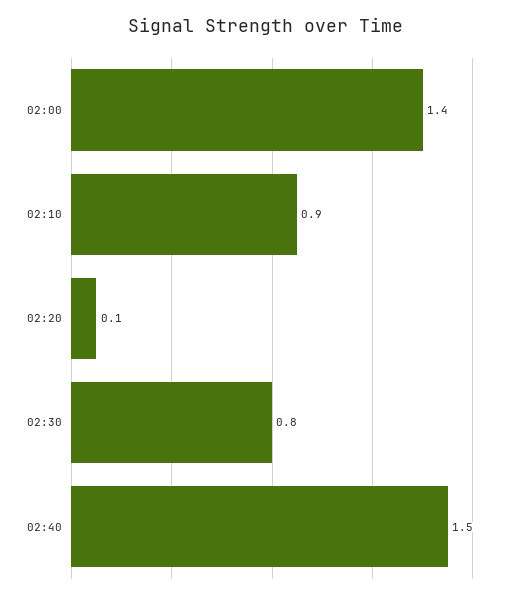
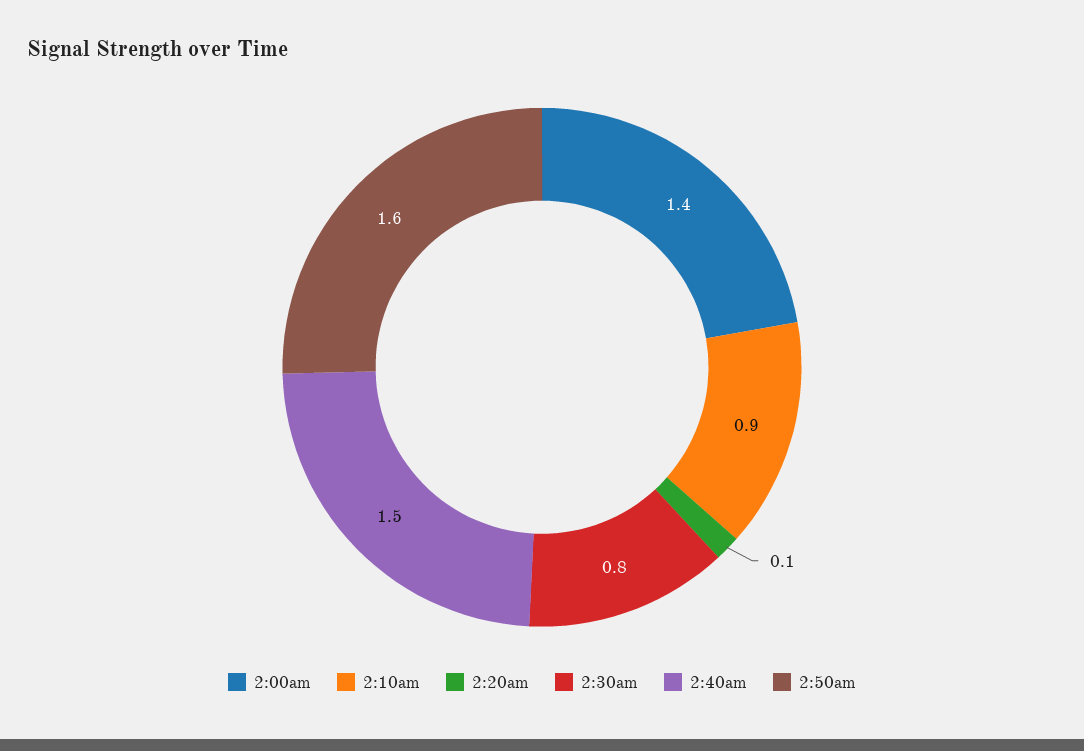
2:50am: none -> 1.6

